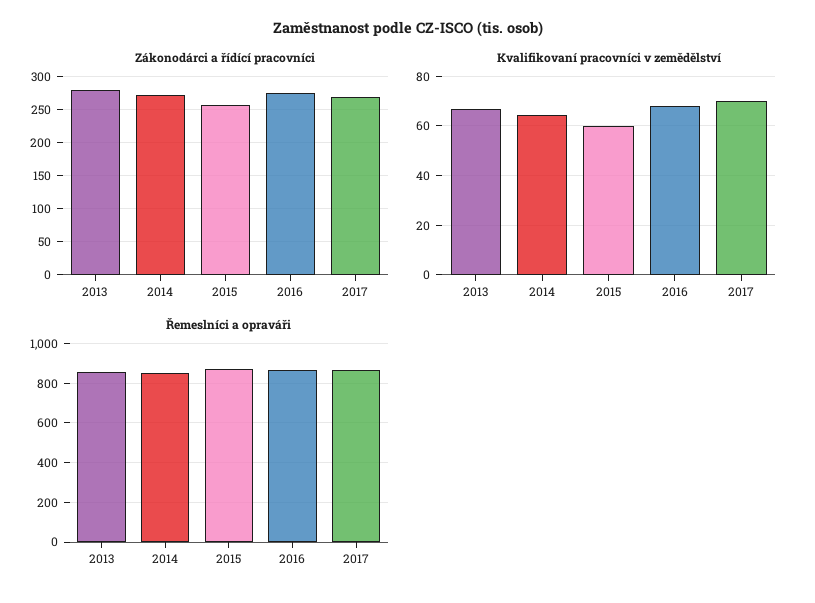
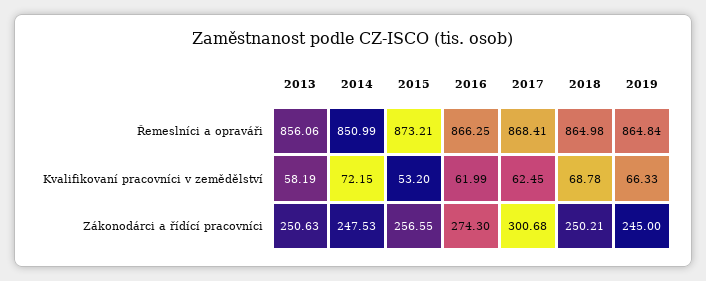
Zákonodárci a řídící pracovníci, 2013: 280 -> 250.63
Zákonodárci a řídící pracovníci, 2014: 270 -> 247.53
Zákonodárci a řídící pracovníci, 2017: 270 -> 300.68
Kvalifikovaní pracovníci v zemědělství, 2013: 67.5 -> 58.19
Kvalifikovaní pracovníci v zemědělství, 2014: 65 -> 72.15
Kvalifikovaní pracovníci v zemědělství, 2015: 60 -> 53.2
Kvalifikovaní pracovníci v zemědělství, 2016: 67.5 -> 61.99
Kvalifikovaní pracovníci v zemědělství, 2017: 70 -> 62.45
Řemeslníci a opraváři, 2018: none -> 864.98
Řemeslníci a opraváři, 2019: none -> 864.84
Kvalifikovaní pracovníci v zemědělství, 2018: none -> 68.78
Kvalifikovaní pracovníci v zemědělství, 2019: none -> 66.33
Zákonodárci a řídící pracovníci, 2018: none -> 250.21
Zákonodárci a řídící pracovníci, 2019: none -> 245

